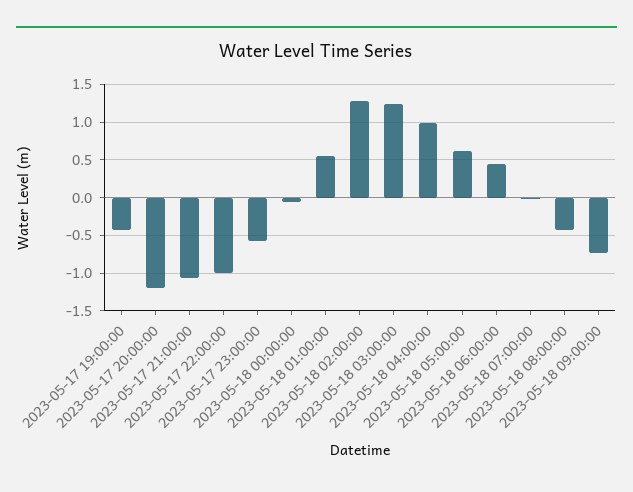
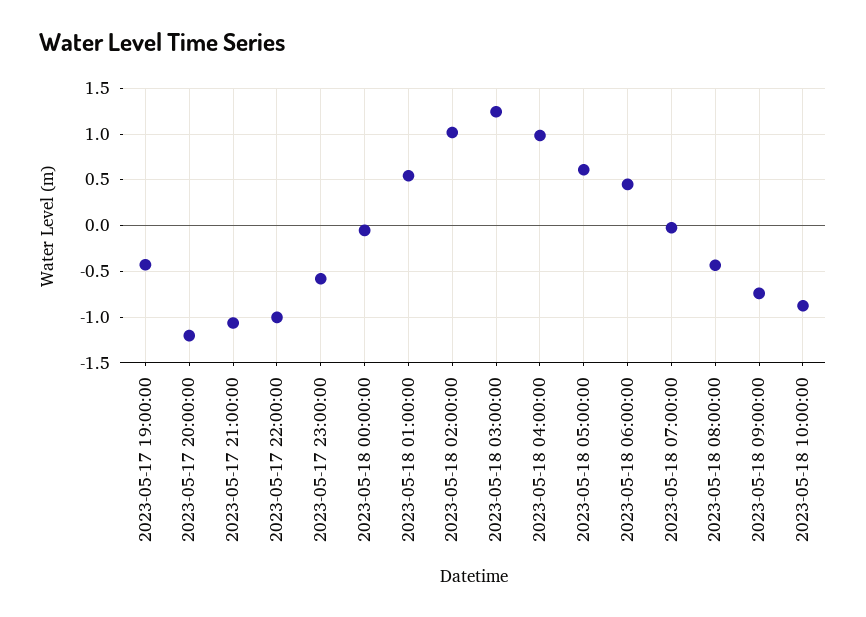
2023-05-18 02:00:00: 1.3 -> 1
2023-05-18 10:00:00: none -> -0.9

